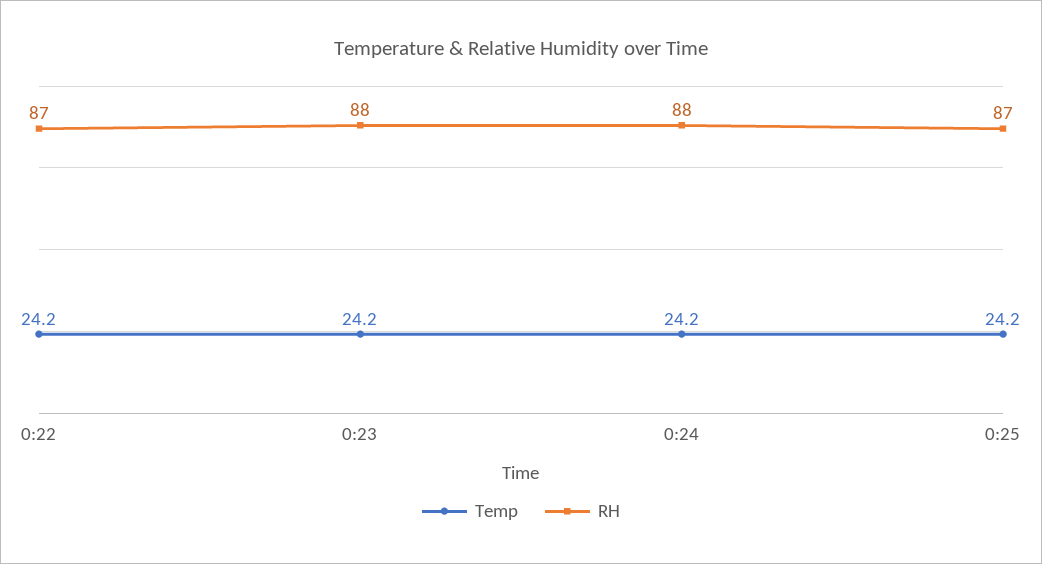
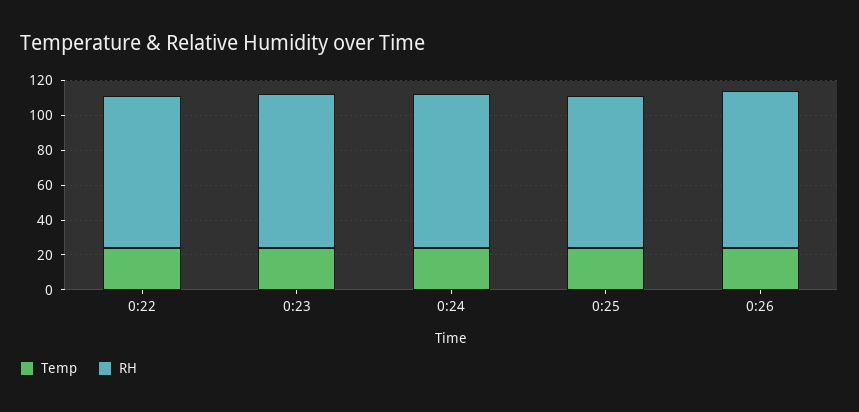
Temp, 0:26: none -> 25
RH, 0:26: none -> 90

